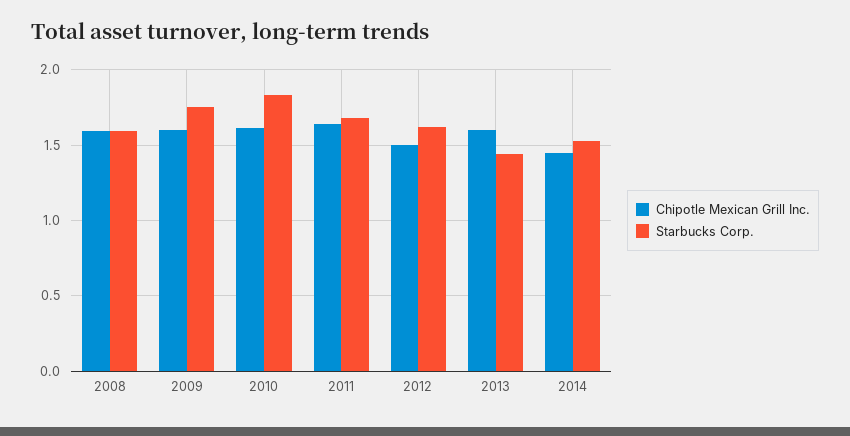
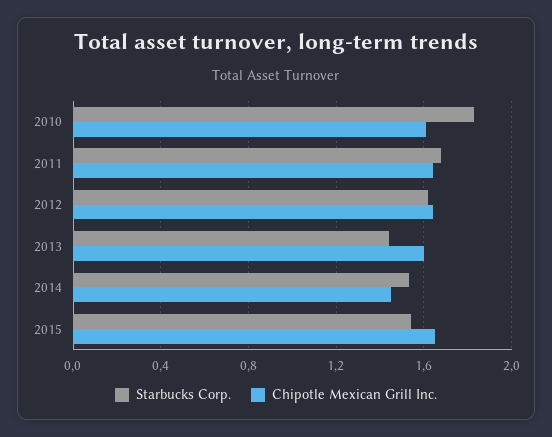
Chipotle Mexican Grill Inc., 2008: 1.6 -> none
Starbucks Corp., 2008: 1.6 -> none
Chipotle Mexican Grill Inc., 2009: 1.6 -> none
Starbucks Corp., 2009: 1.75 -> none
Chipotle Mexican Grill Inc., 2012: 1.5 -> 1.65
Starbucks Corp., 2015: none -> 1.55
Chipotle Mexican Grill Inc., 2015: none -> 1.65

